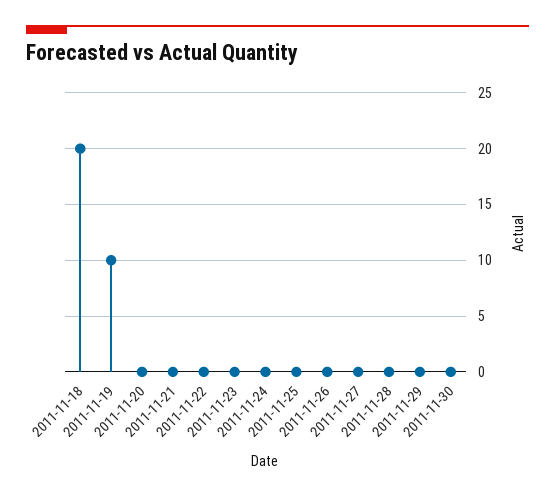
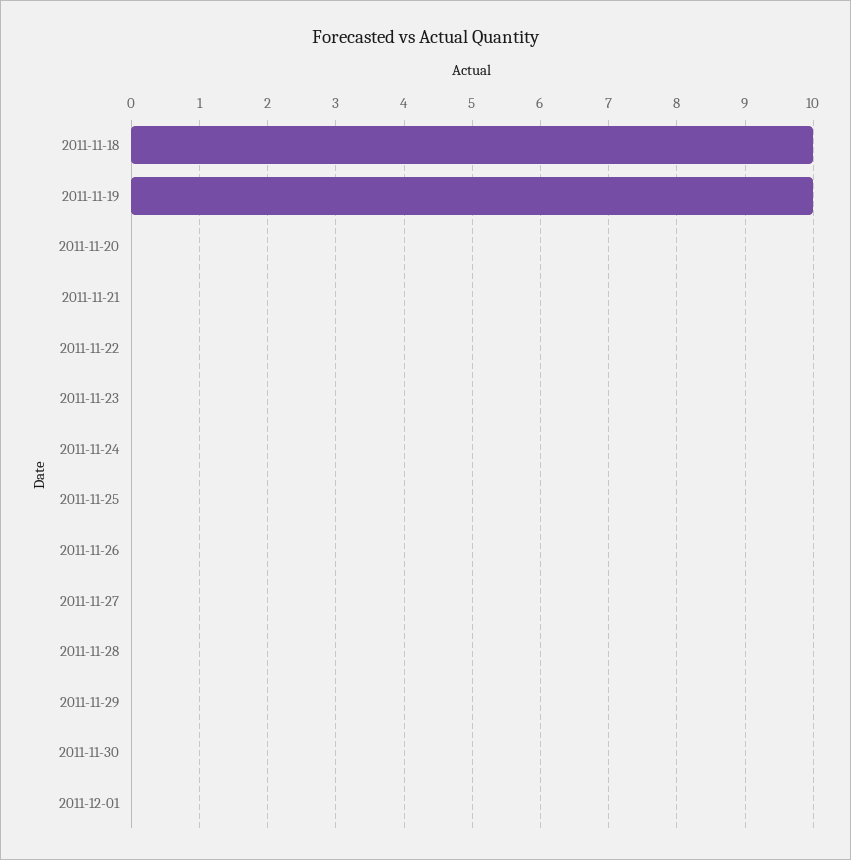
2011-11-18: 20 -> 10
2011-12-01: none -> 0

